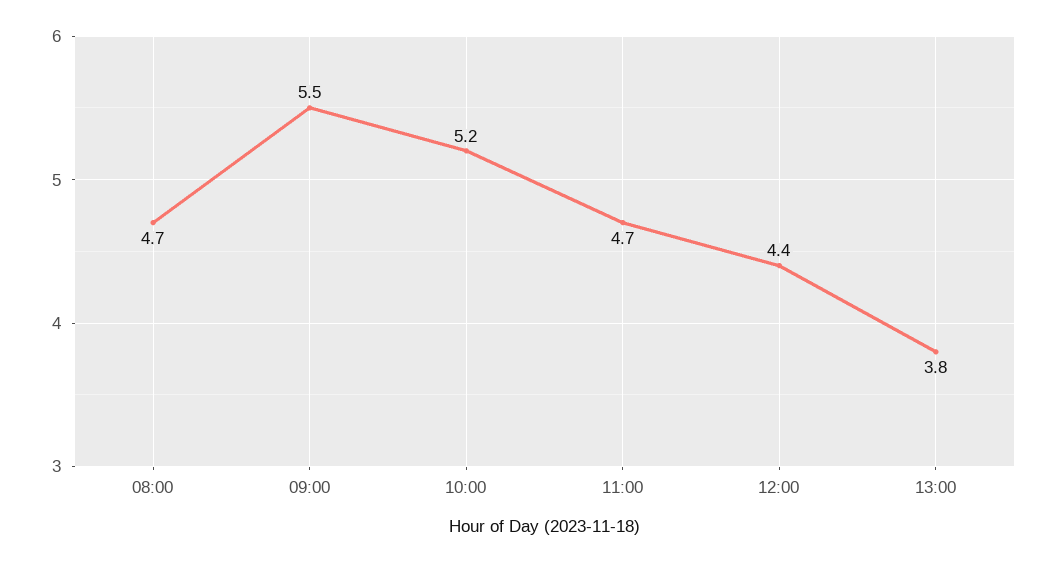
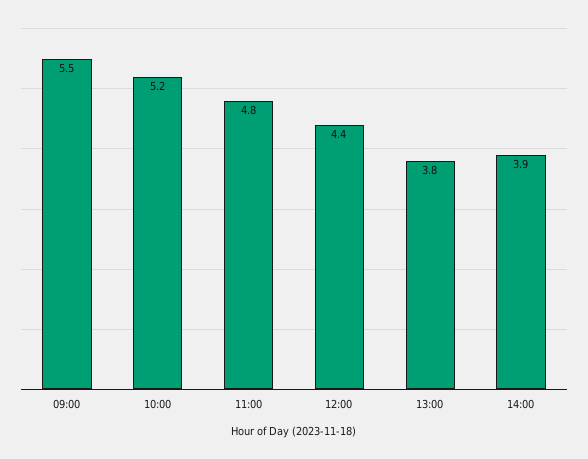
08:00: 4.7 -> none
11:00: 4.7 -> 4.8
14:00: none -> 3.9

